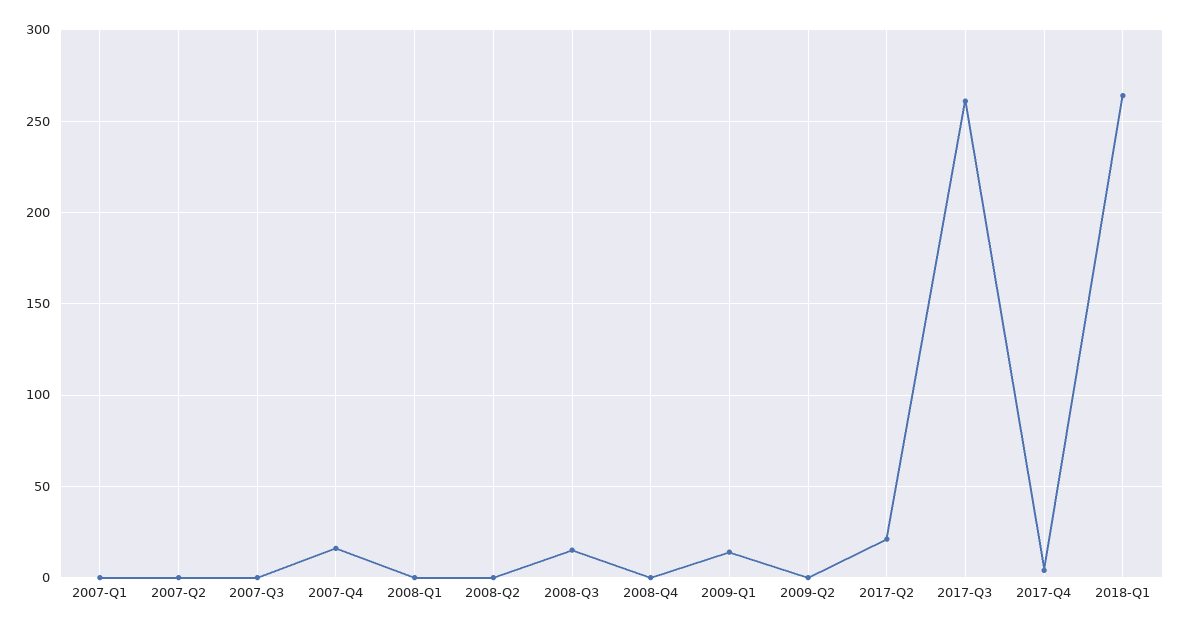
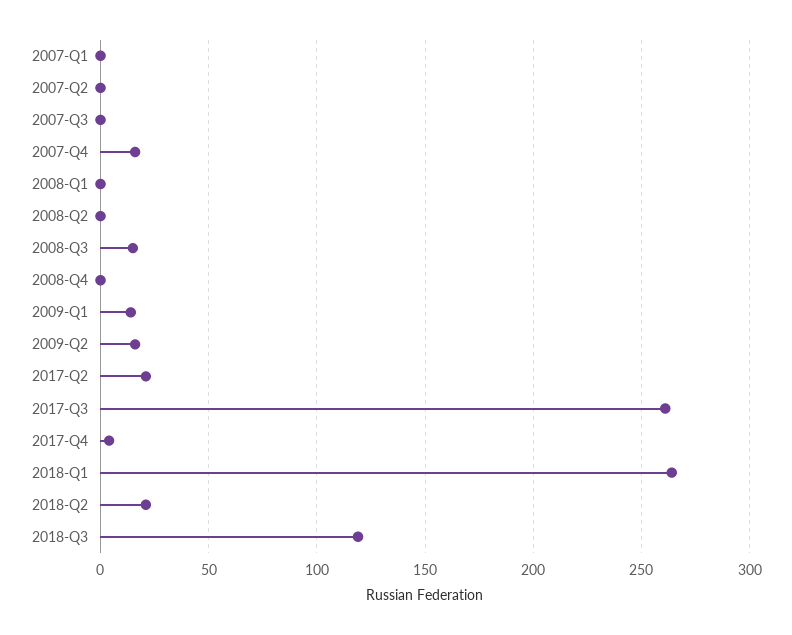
2009-Q2: 0 -> 15
2018-Q2: none -> 20
2018-Q3: none -> 120

